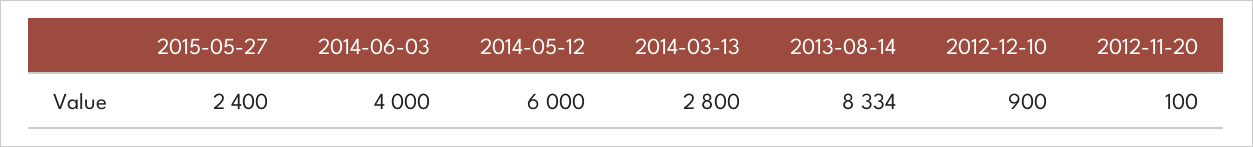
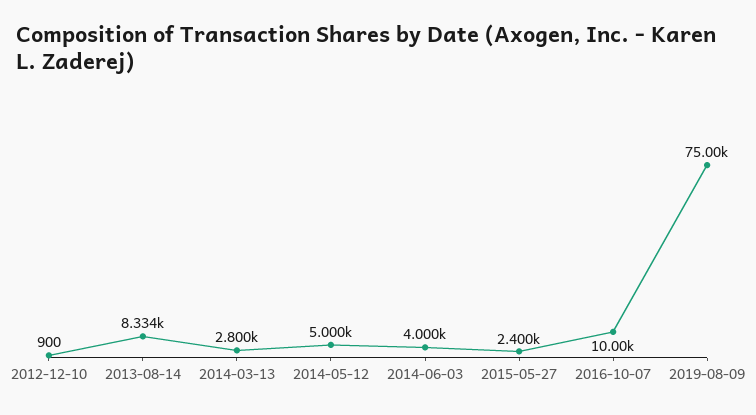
2014-05-12: 6000 -> 5000
2012-11-20: 100 -> none
2016-10-07: none -> 10000
2019-08-09: none -> 75000

